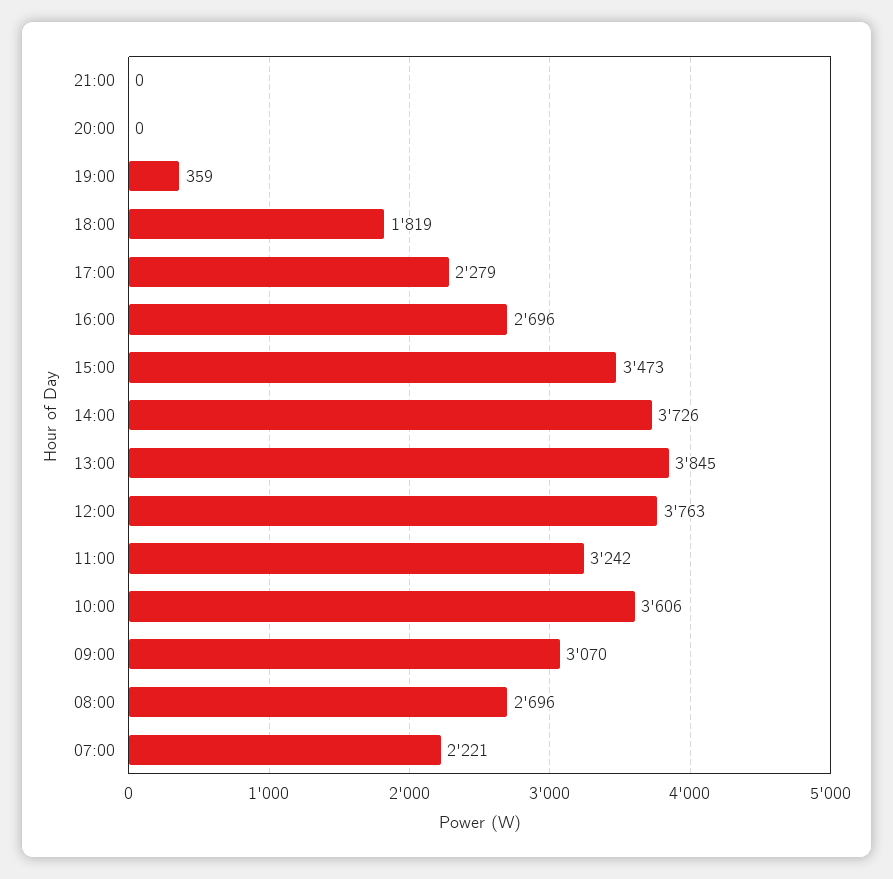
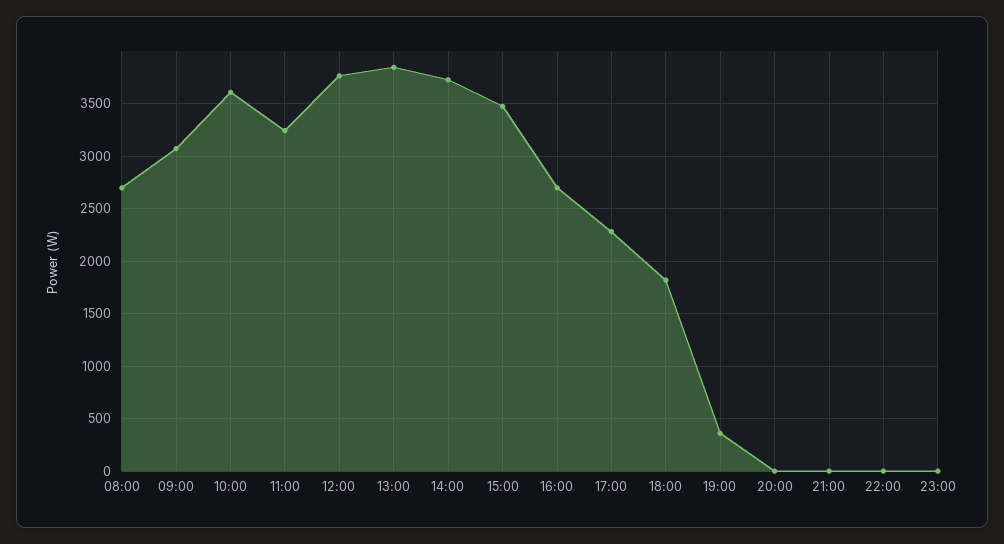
07:00: 2221 -> none
22:00: none -> 0
23:00: none -> 0

